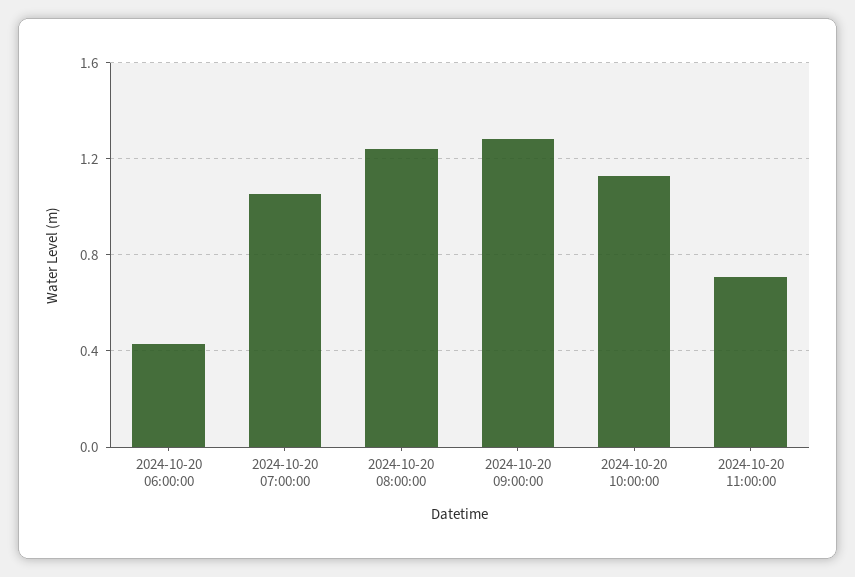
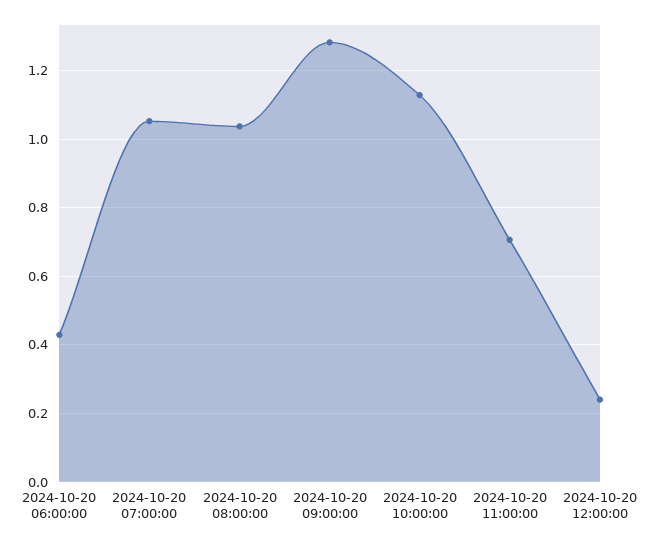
2024-10-20 08:00:00: 1.25 -> 1.04
2024-10-20 12:00:00: none -> 0.24

